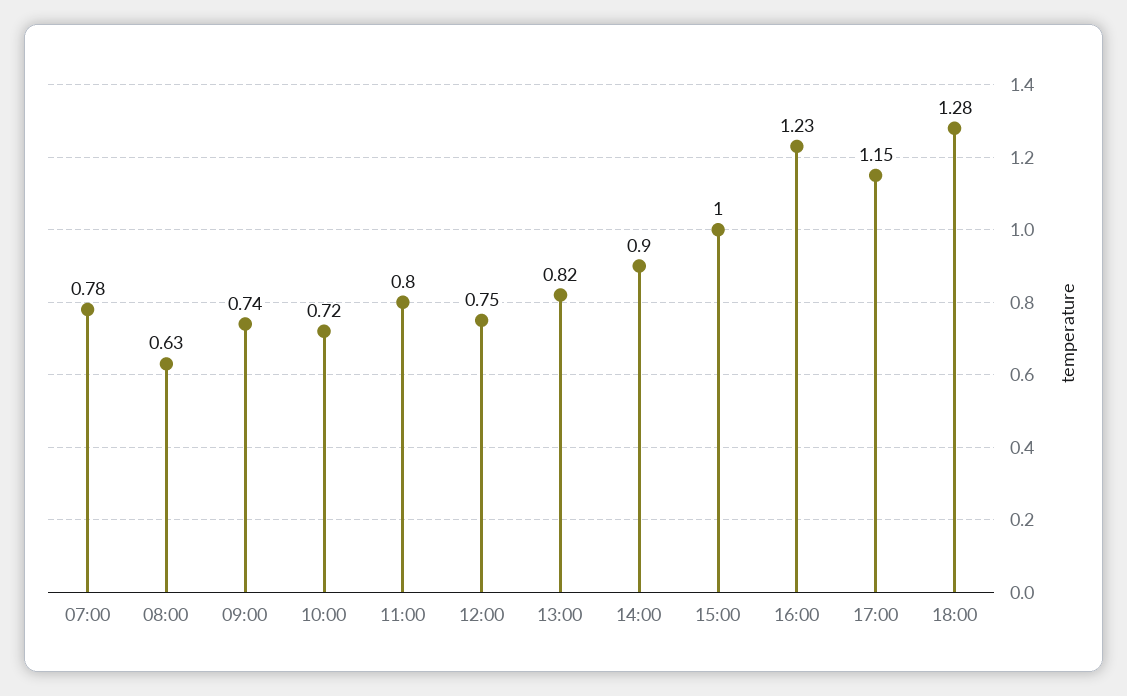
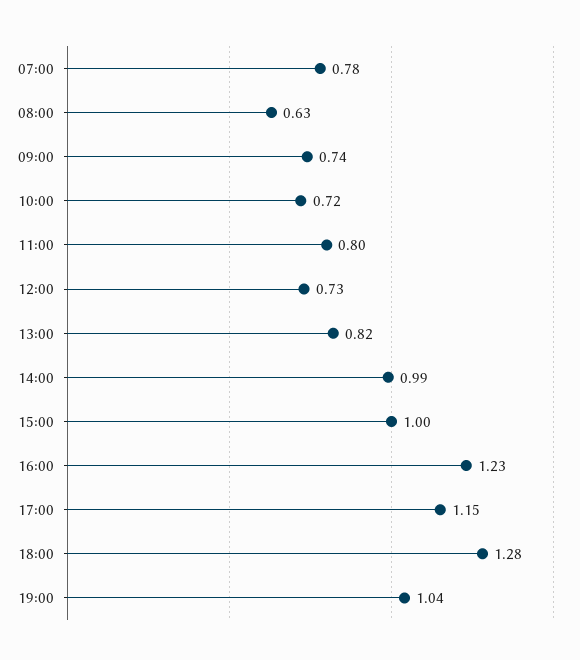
12:00: 0.75 -> 0.73
14:00: 0.9 -> 0.99
19:00: none -> 1.04

